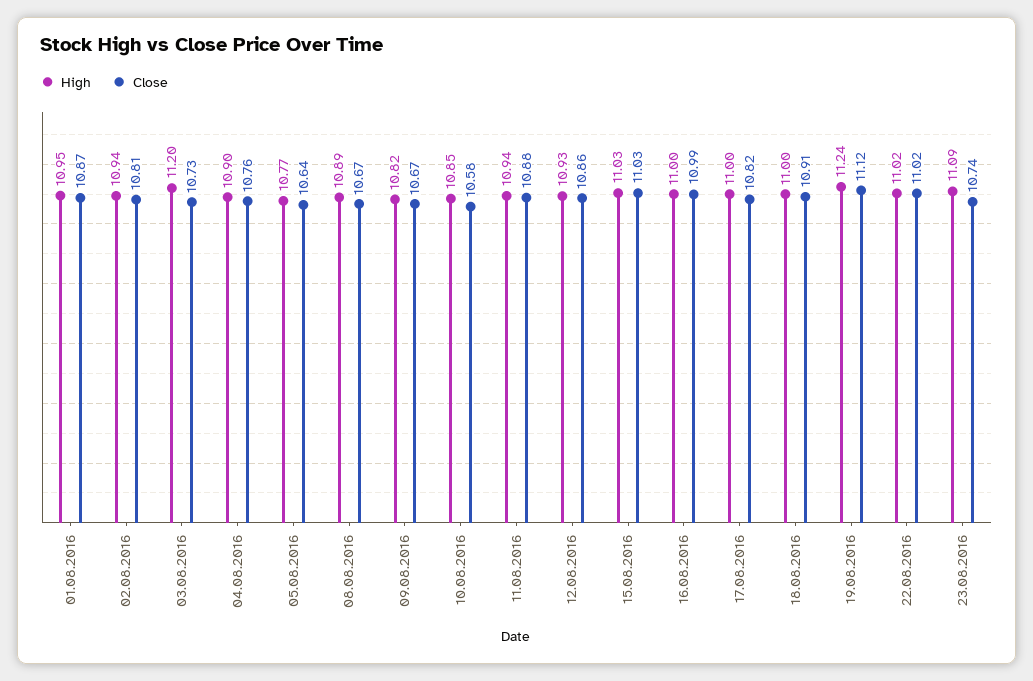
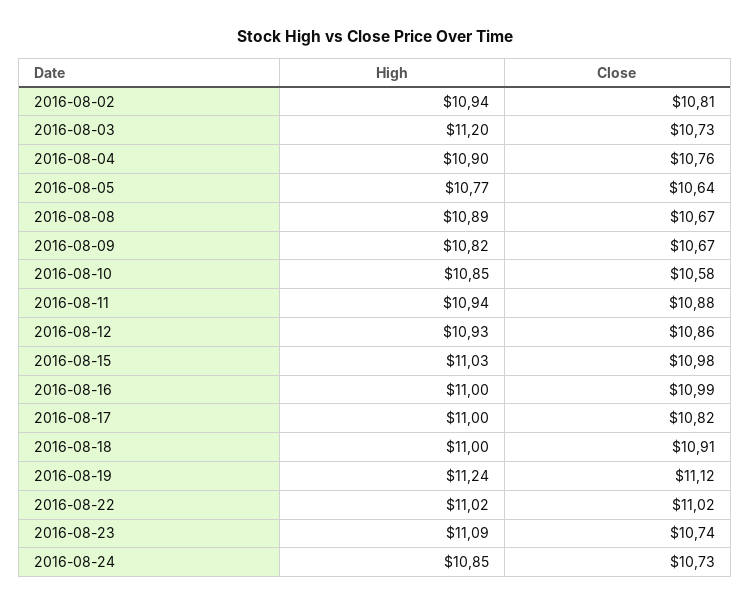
High, 01.08.2016: 10.95 -> none
Close, 01.08.2016: 10.87 -> none
Close, 15.08.2016: 11.03 -> 10.98
High, 2016-08-24: none -> 10.85
Close, 2016-08-24: none -> 10.73

